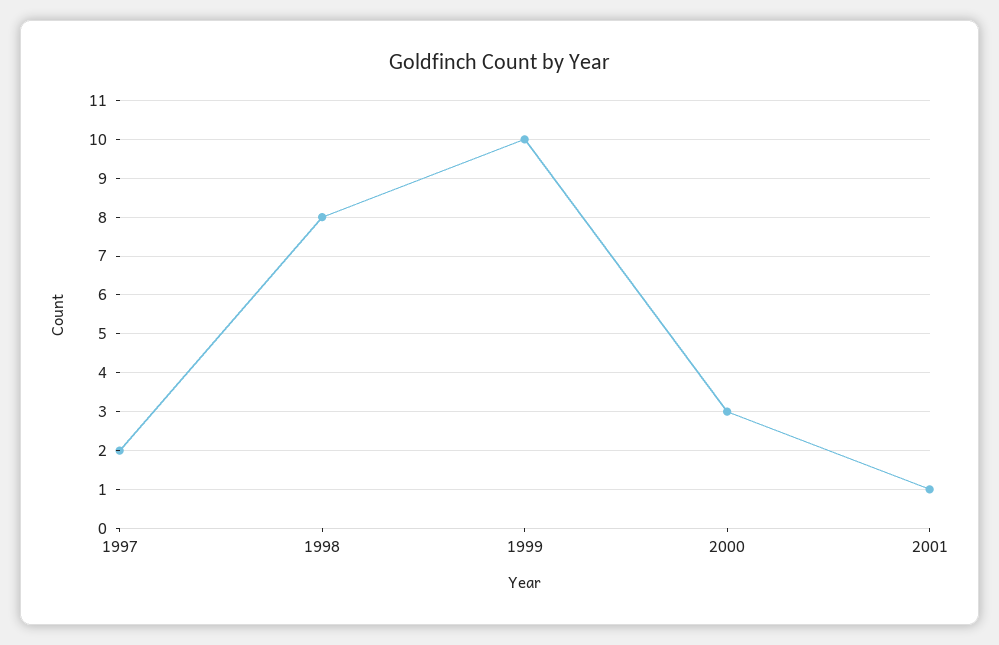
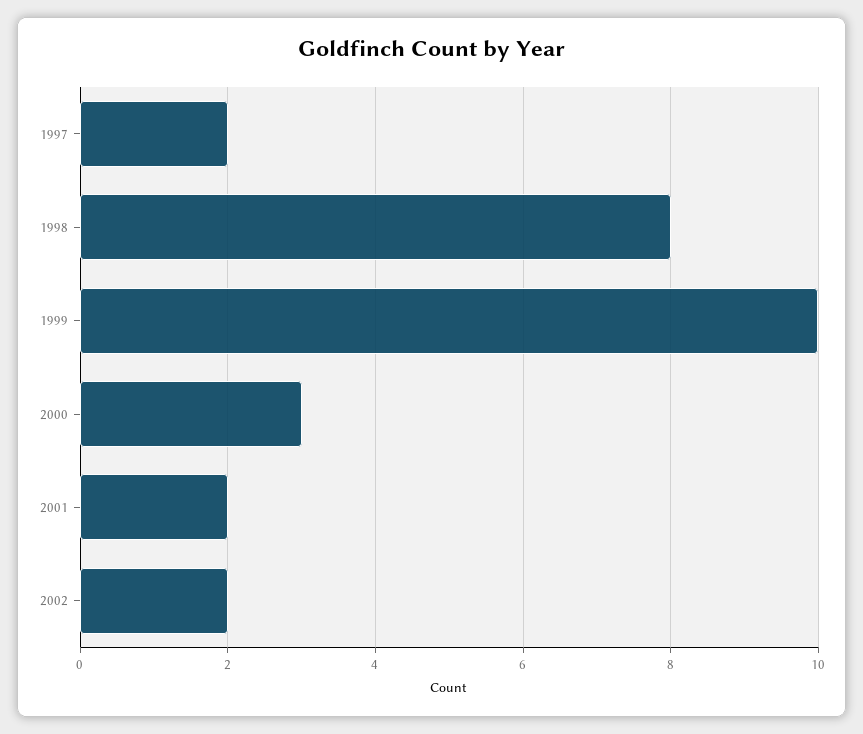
2001: 1 -> 2
2002: none -> 2

